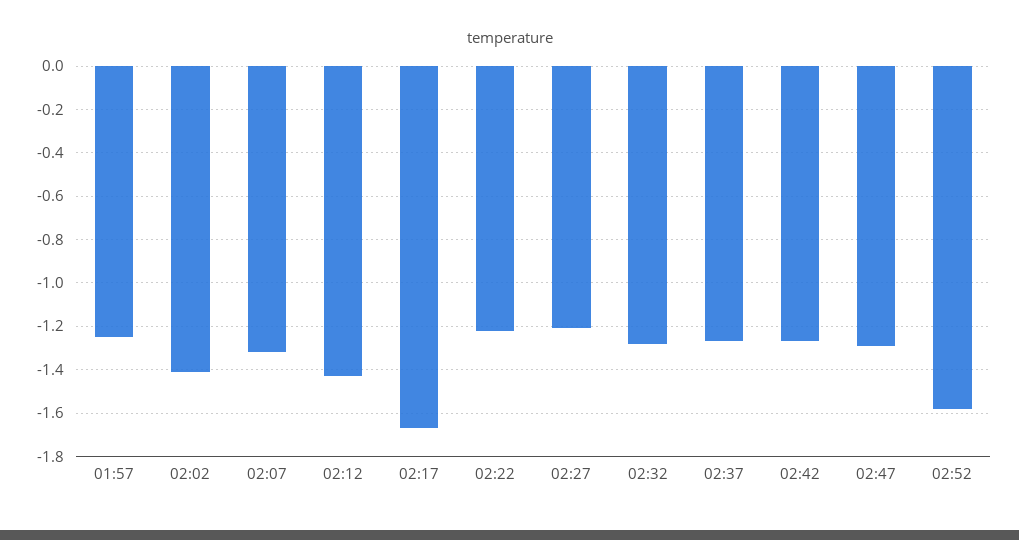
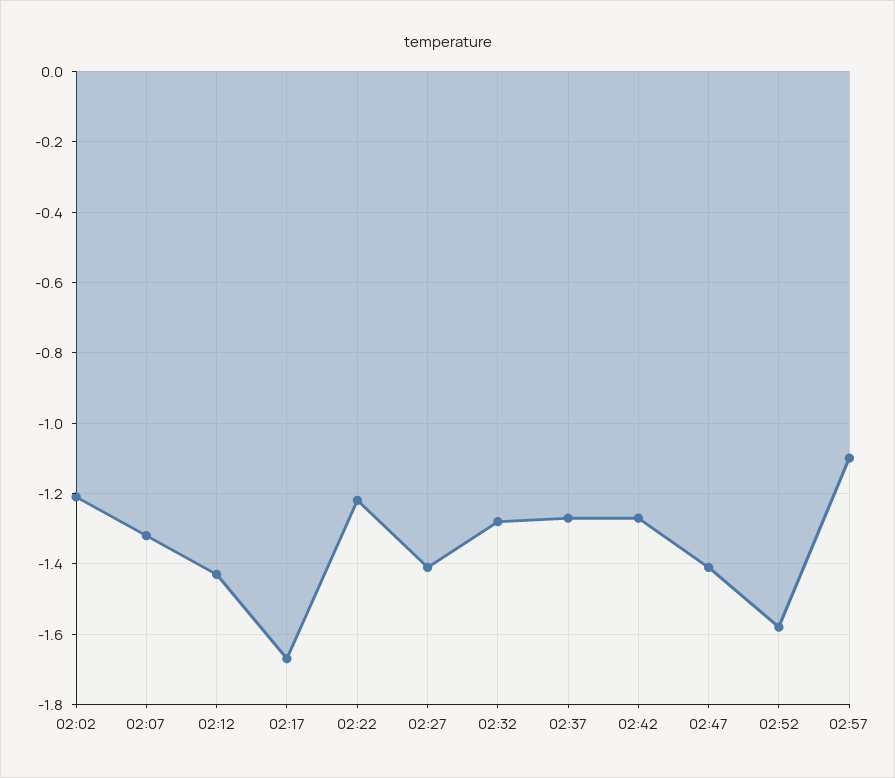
01:57: -1.25 -> none
02:02: -1.4 -> -1.2
02:27: -1.2 -> -1.4
02:47: -1.3 -> -1.4
02:57: none -> -1.1

